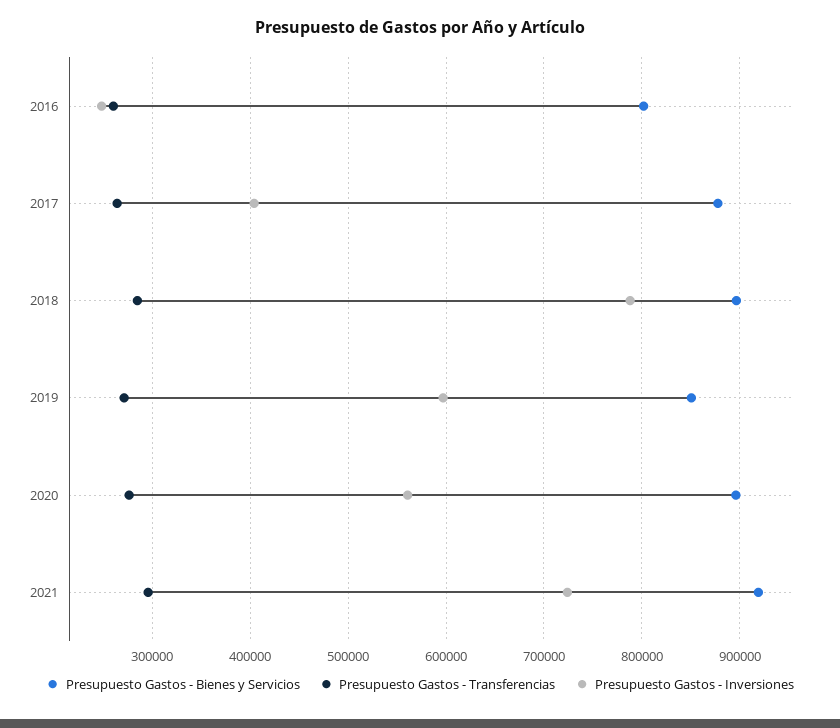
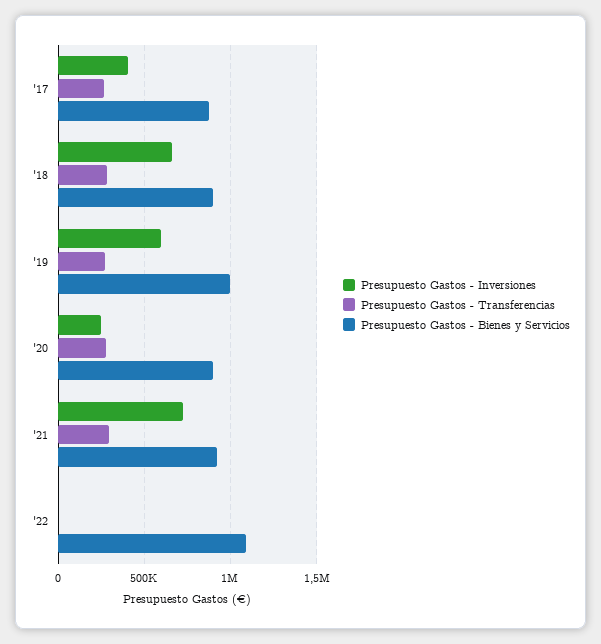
Presupuesto Gastos - Bienes y Servicios, 2016: 800000 -> none
Presupuesto Gastos - Transferencias, 2016: 260000 -> none
Presupuesto Gastos - Inversiones, 2016: 250000 -> none
Presupuesto Gastos - Inversiones, 2018: 790000 -> 650000
Presupuesto Gastos - Bienes y Servicios, 2019: 850000 -> 1000000
Presupuesto Gastos - Inversiones, 2020: 560000 -> 250000
Presupuesto Gastos - Inversiones, '22: none -> 0
Presupuesto Gastos - Transferencias, '22: none -> 0
Presupuesto Gastos - Bienes y Servicios, '22: none -> 1100000

